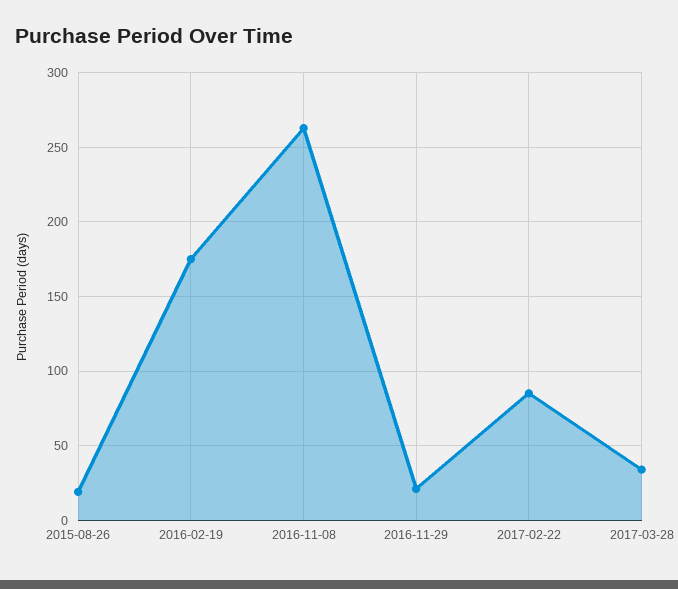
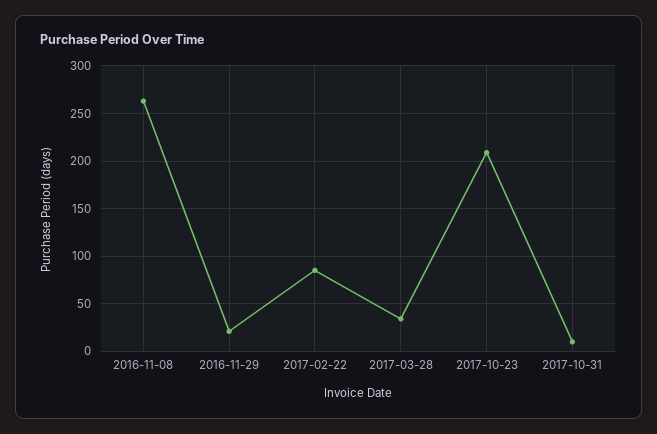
2015-08-26: 20 -> none
2016-02-19: 175 -> none
2017-10-23: none -> 210
2017-10-31: none -> 10

